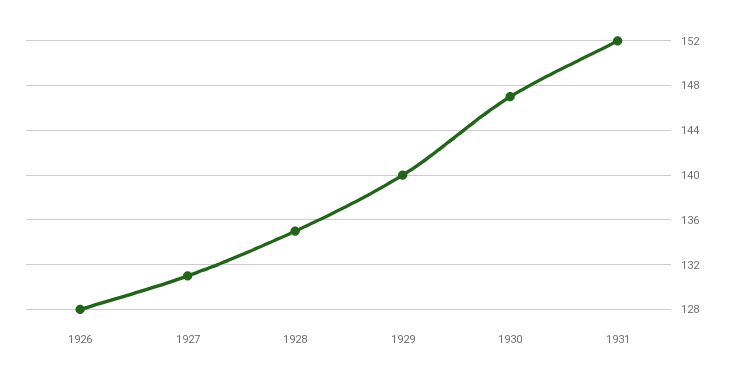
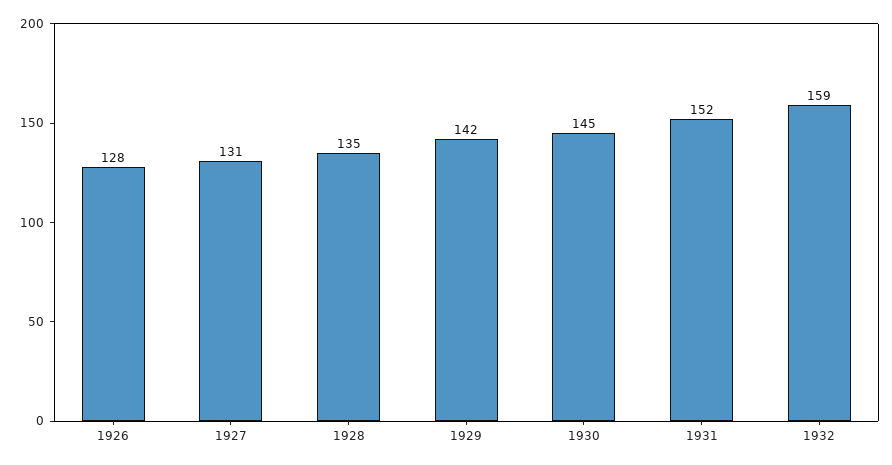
1929: 140 -> 142
1930: 147 -> 145
1932: none -> 159

